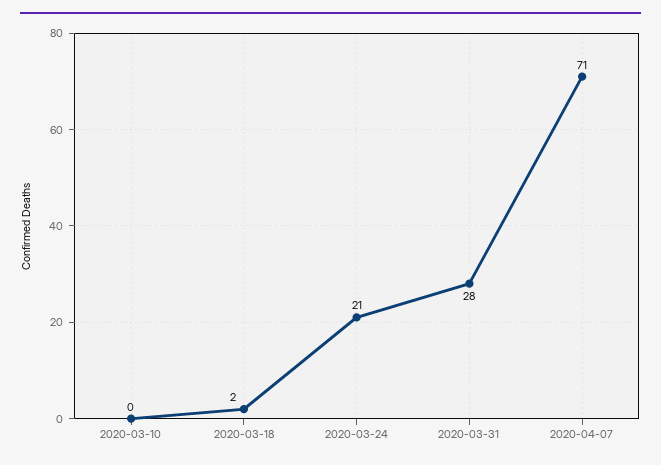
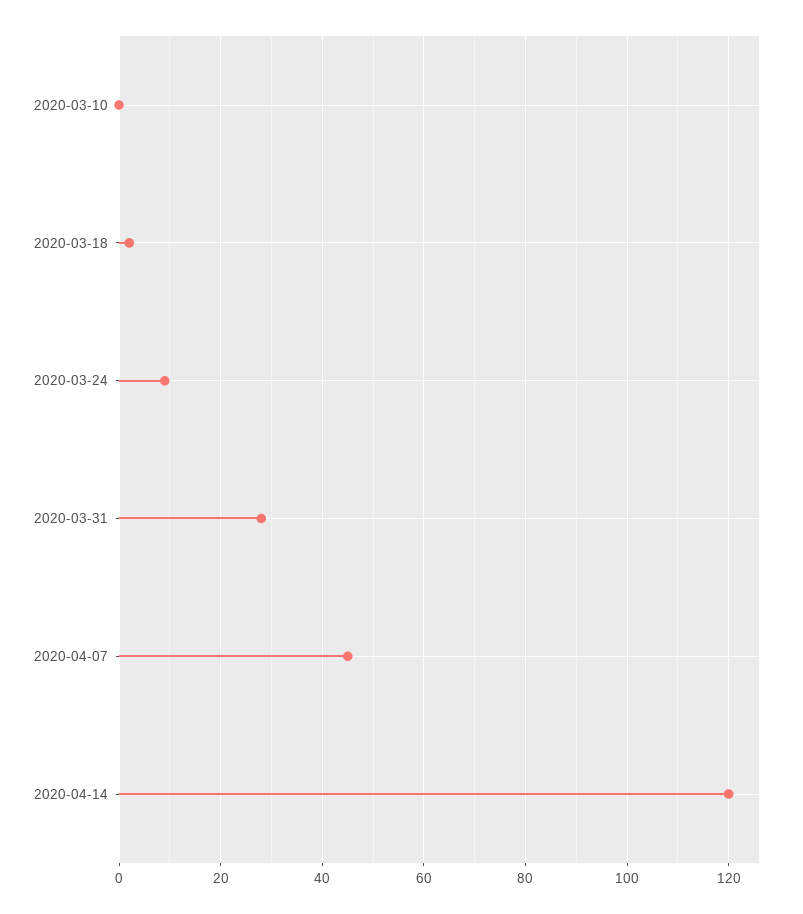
2020-03-24: 21 -> 10
2020-04-07: 71 -> 45
2020-04-14: none -> 120

